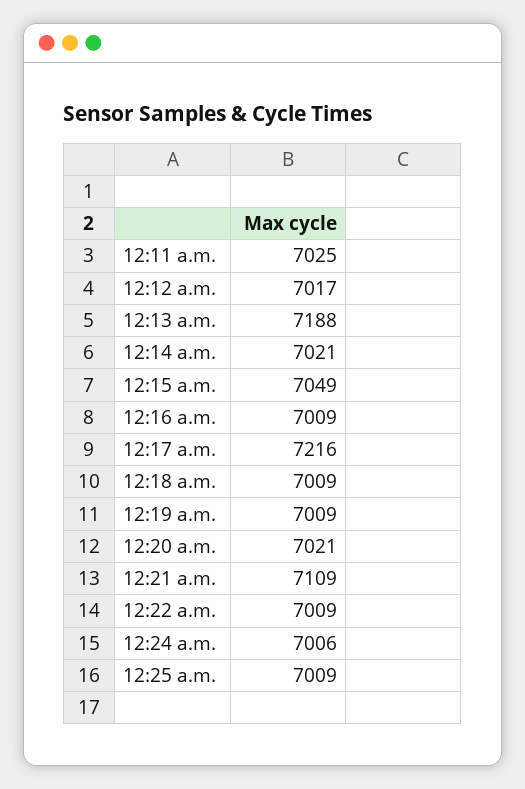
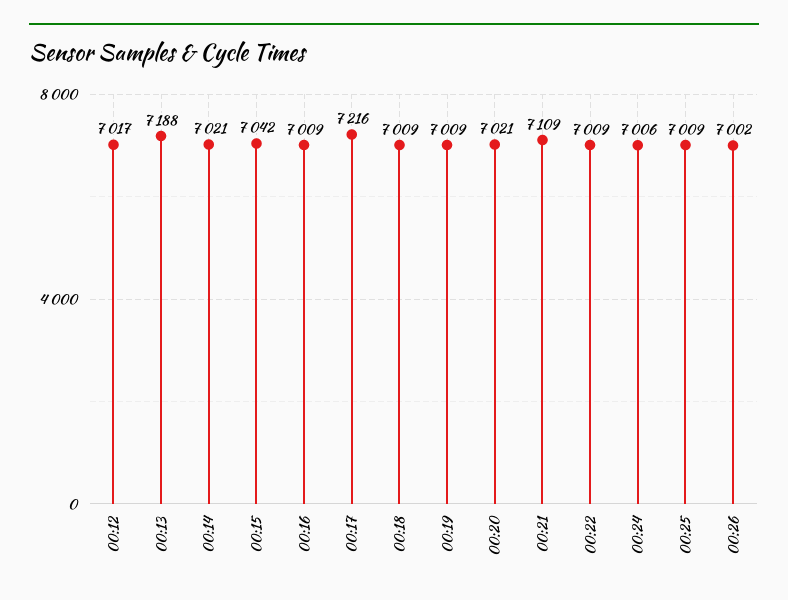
12:11 a.m.: 7025 -> none
12:15 a.m.: 7049 -> 7042
00:26: none -> 7002

